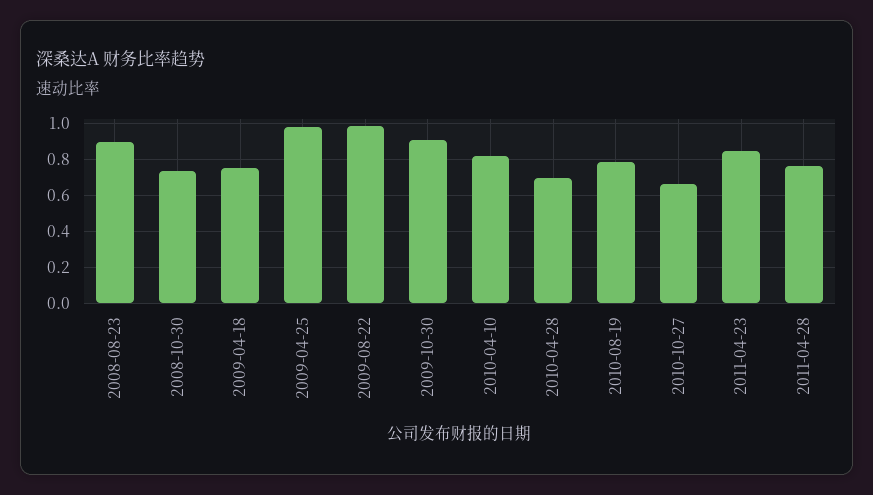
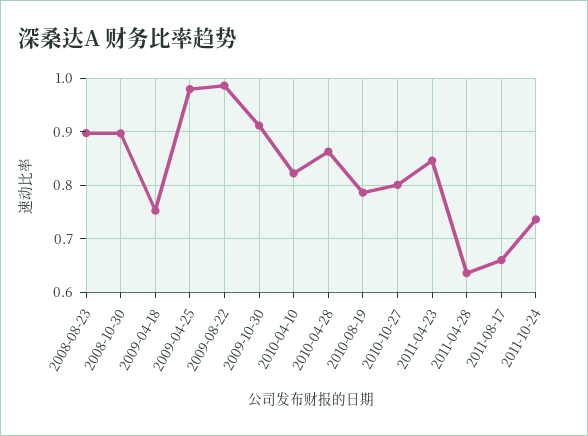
2008-10-30: 0.75 -> 0.9
2010-04-28: 0.7 -> 0.86
2010-10-27: 0.65 -> 0.8
2011-04-28: 0.75 -> 0.64
2011-08-17: none -> 0.66
2011-10-24: none -> 0.74

